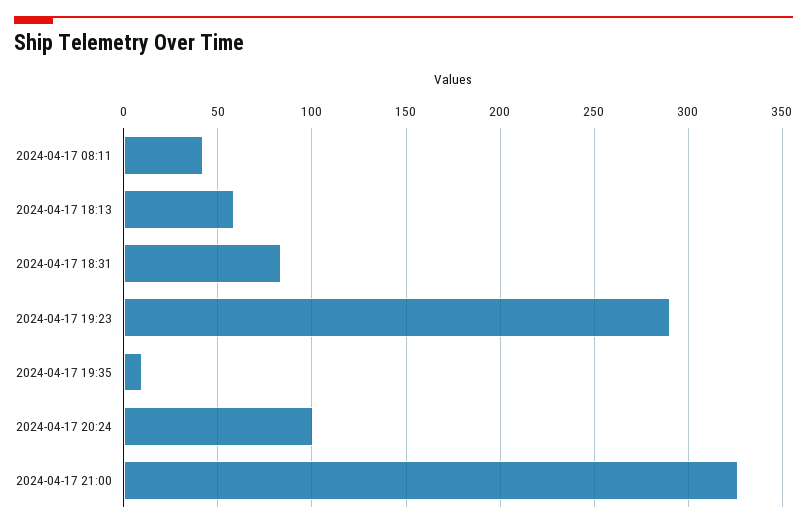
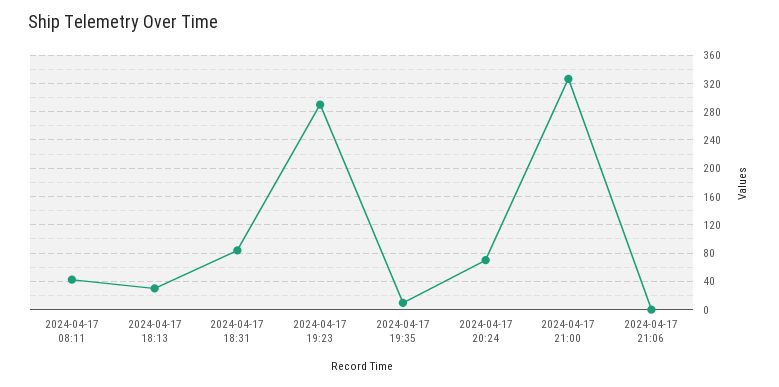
2024-04-17 18:13: 60 -> 30
2024-04-17 20:24: 100 -> 70
2024-04-17 21:06: none -> 0

